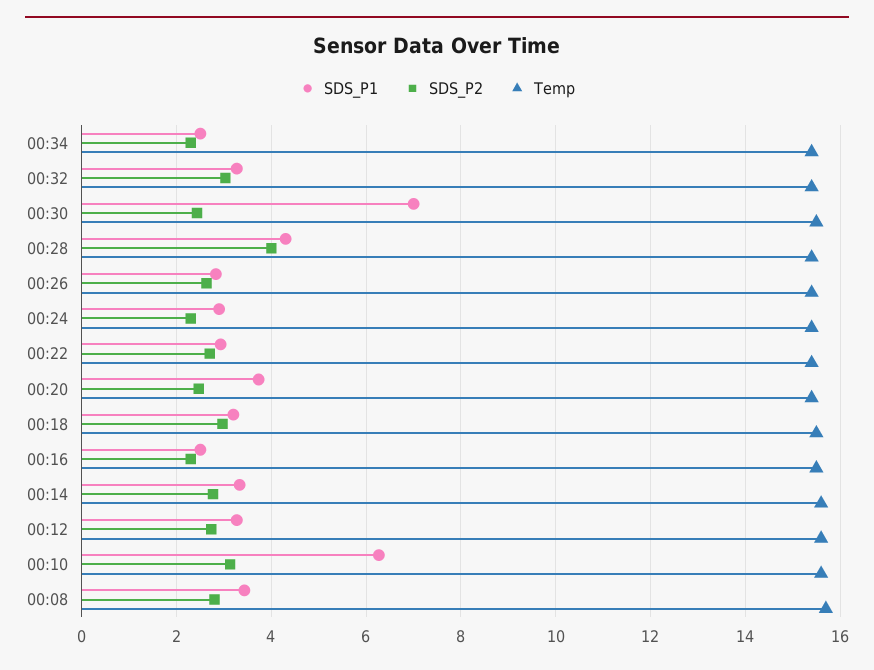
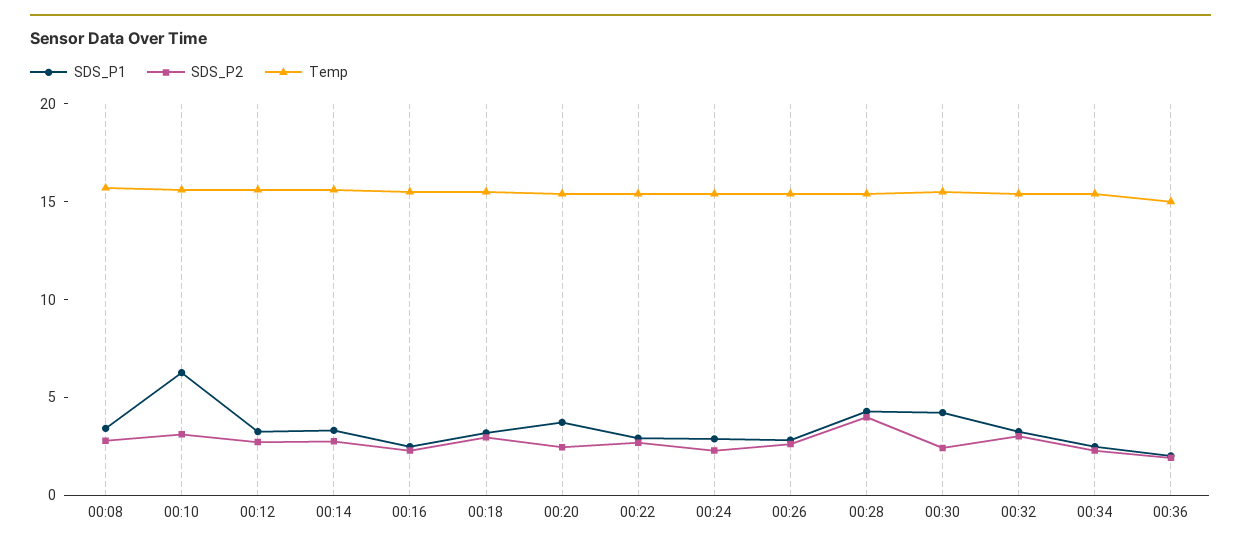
SDS_P1, 00:30: 7 -> 4
SDS_P1, 00:36: none -> 2
SDS_P2, 00:36: none -> 2
Temp, 00:36: none -> 15

